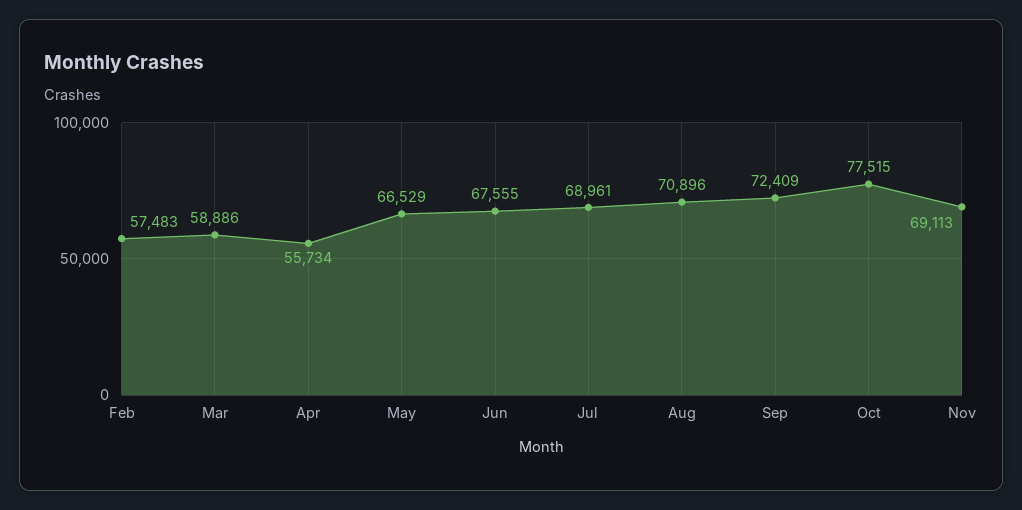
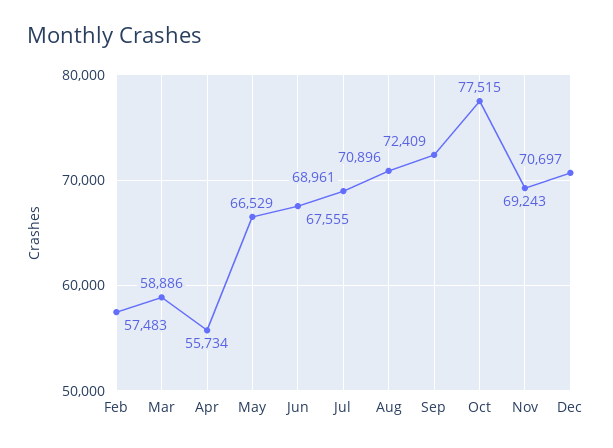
Nov: 69113 -> 69243
Dec: none -> 70697

